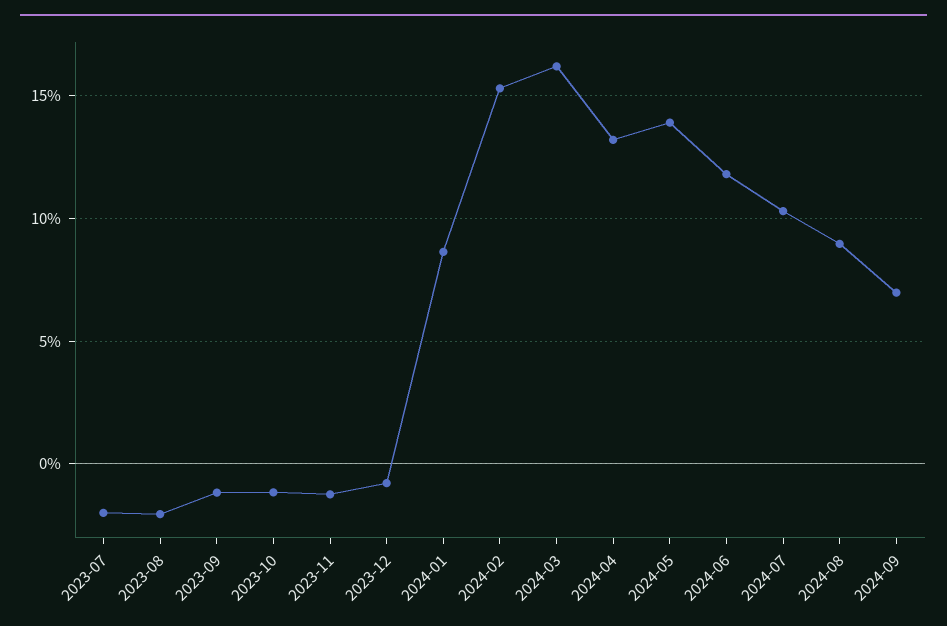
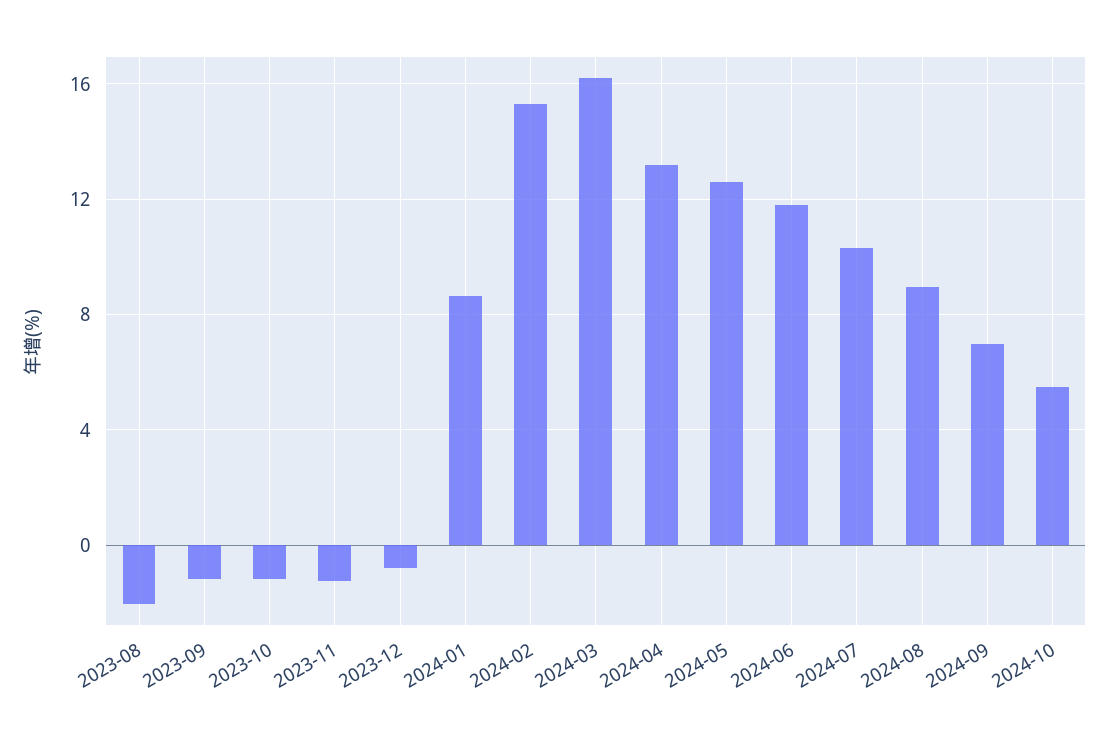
2023-07: -2 -> none
2024-05: 14 -> 12.5
2024-10: none -> 5.5

